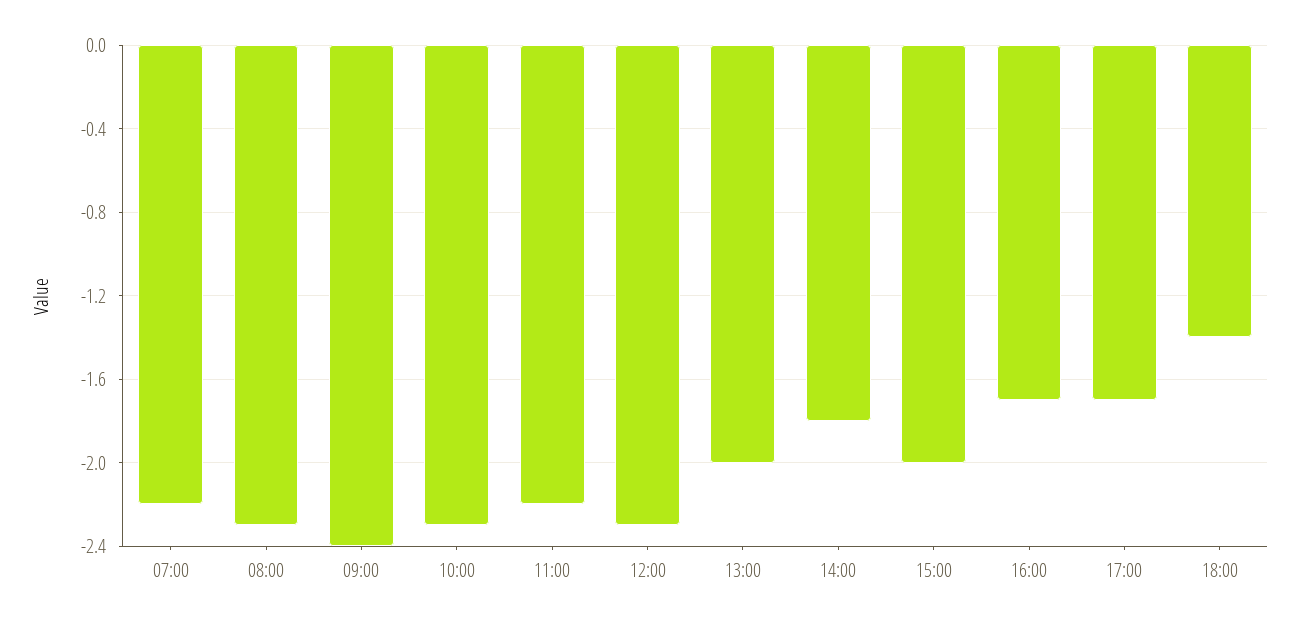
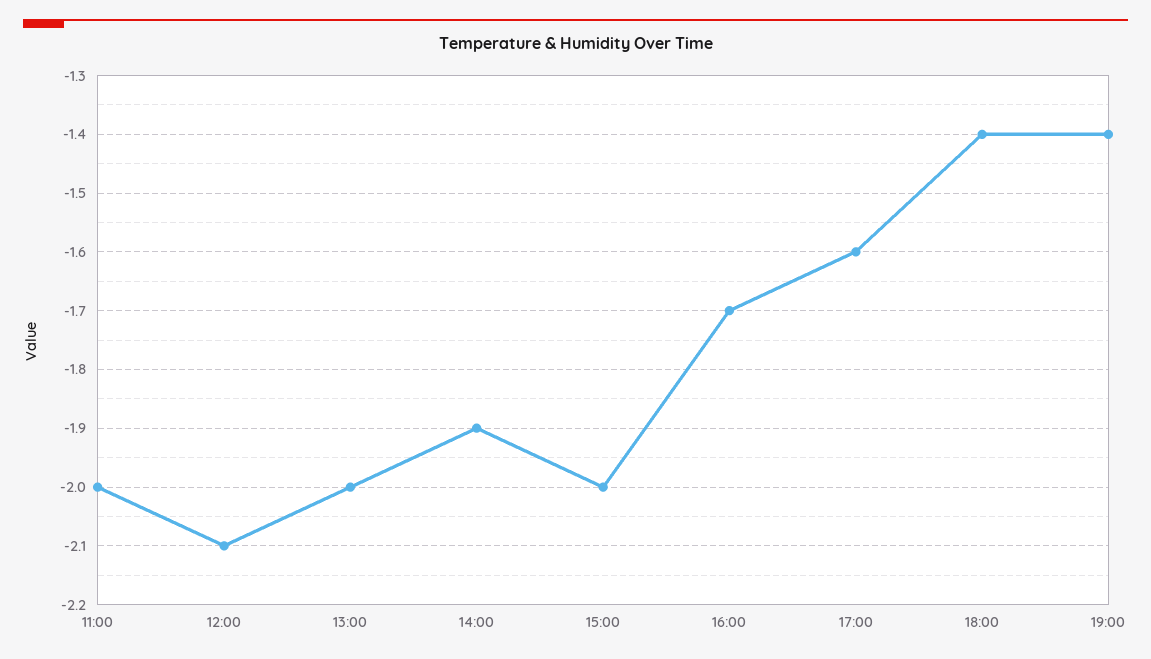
07:00: -2.2 -> none
08:00: -2.3 -> none
09:00: -2.4 -> none
10:00: -2.3 -> none
11:00: -2.2 -> -2
12:00: -2.3 -> -2.1
14:00: -1.8 -> -1.9
17:00: -1.7 -> -1.6
19:00: none -> -1.4

